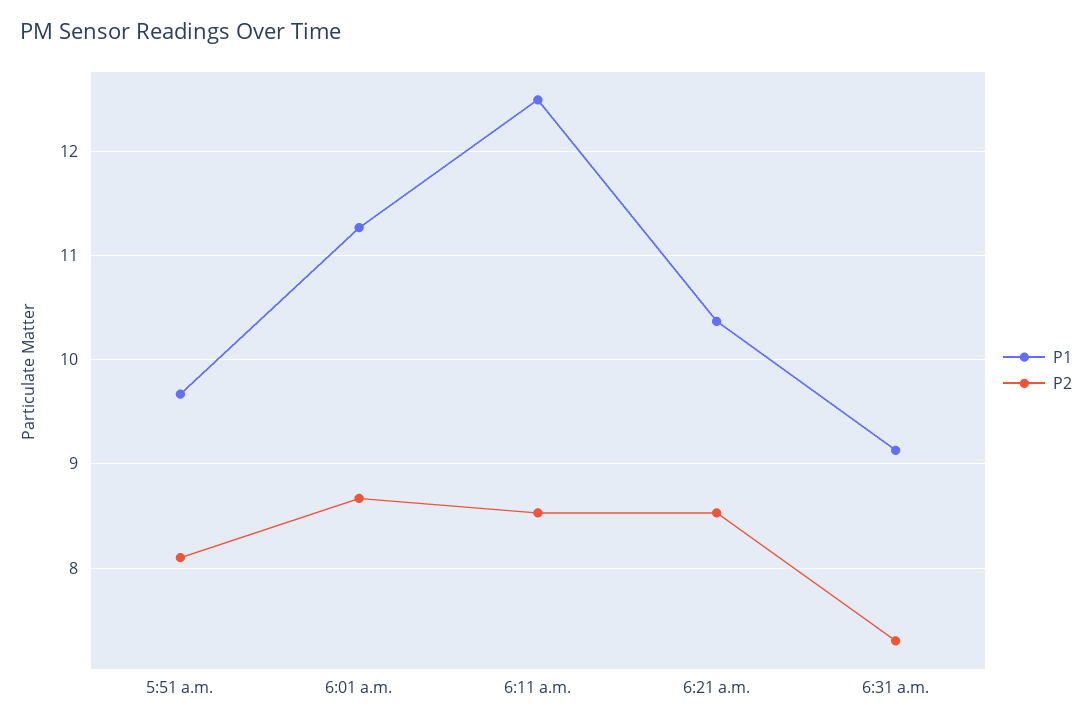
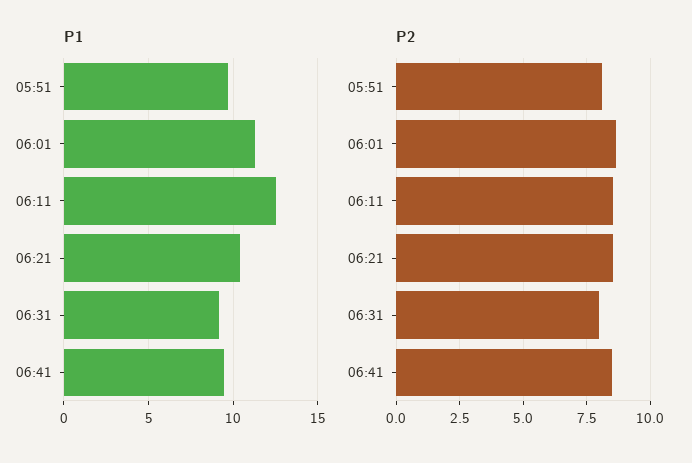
P2, 6:31 a.m.: 7.3 -> 8
P1, 06:41: none -> 9.5
P2, 06:41: none -> 8.5

